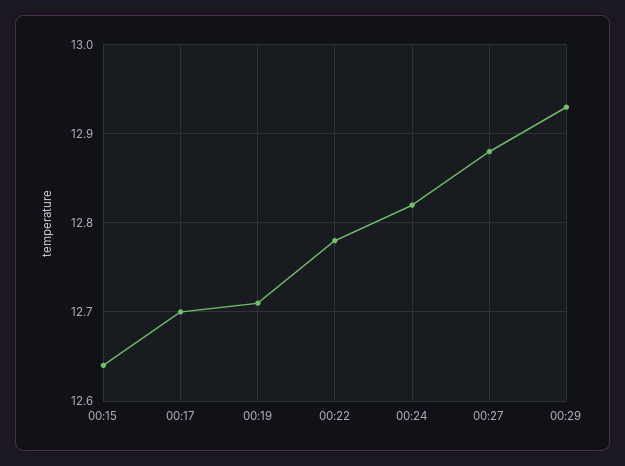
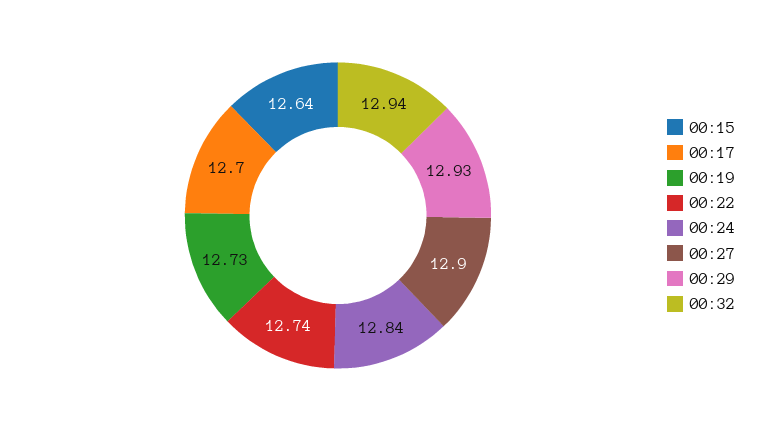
00:19: 12.71 -> 12.73
00:22: 12.78 -> 12.74
00:24: 12.82 -> 12.84
00:27: 12.88 -> 12.9
00:32: none -> 12.94

